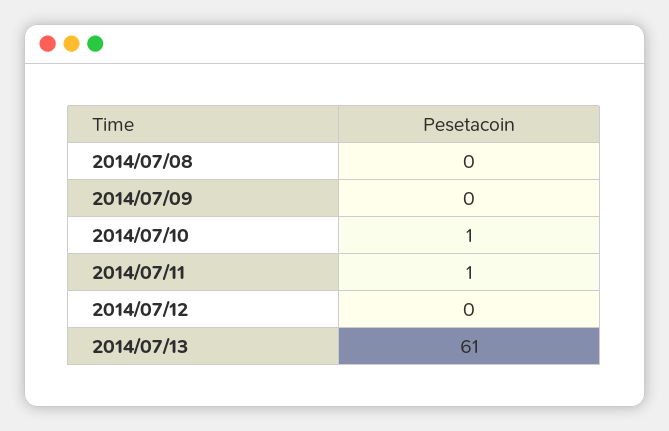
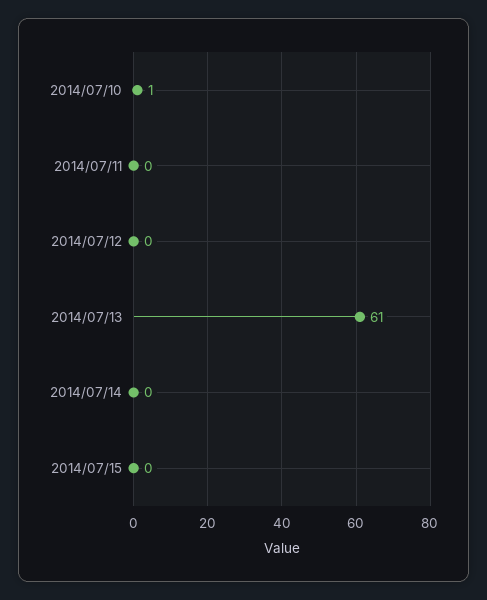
2014/07/08: 0 -> none
2014/07/09: 0 -> none
2014/07/11: 1 -> 0
2014/07/14: none -> 0
2014/07/15: none -> 0

